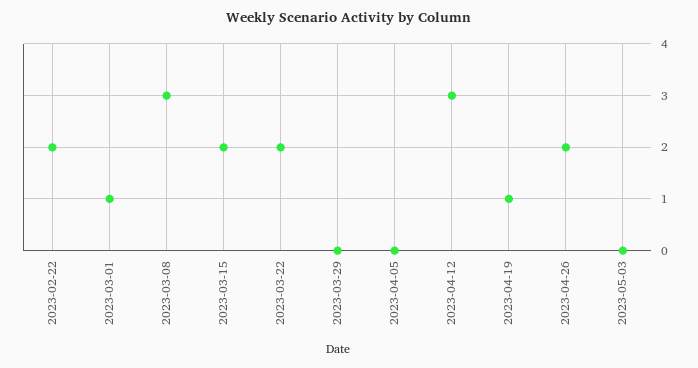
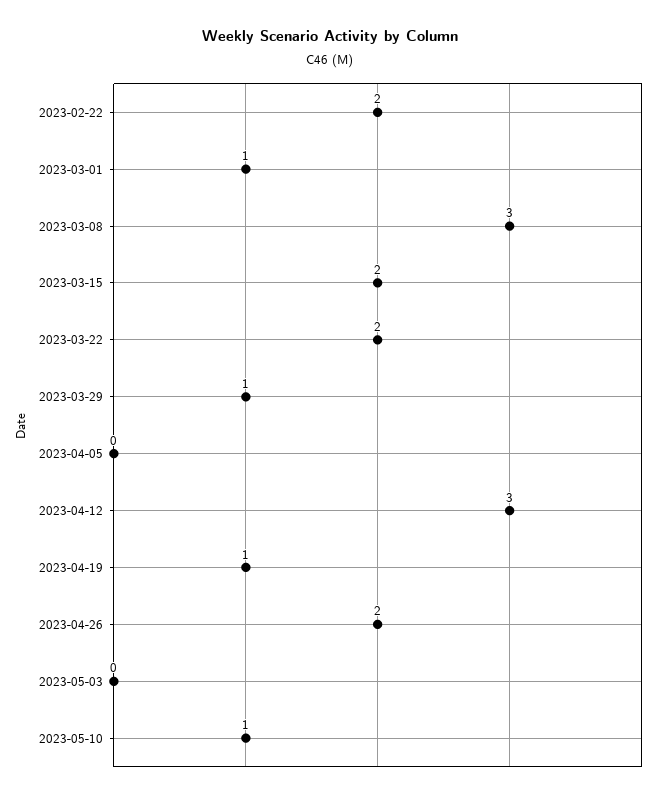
2023-03-29: 0 -> 1
2023-05-10: none -> 1

